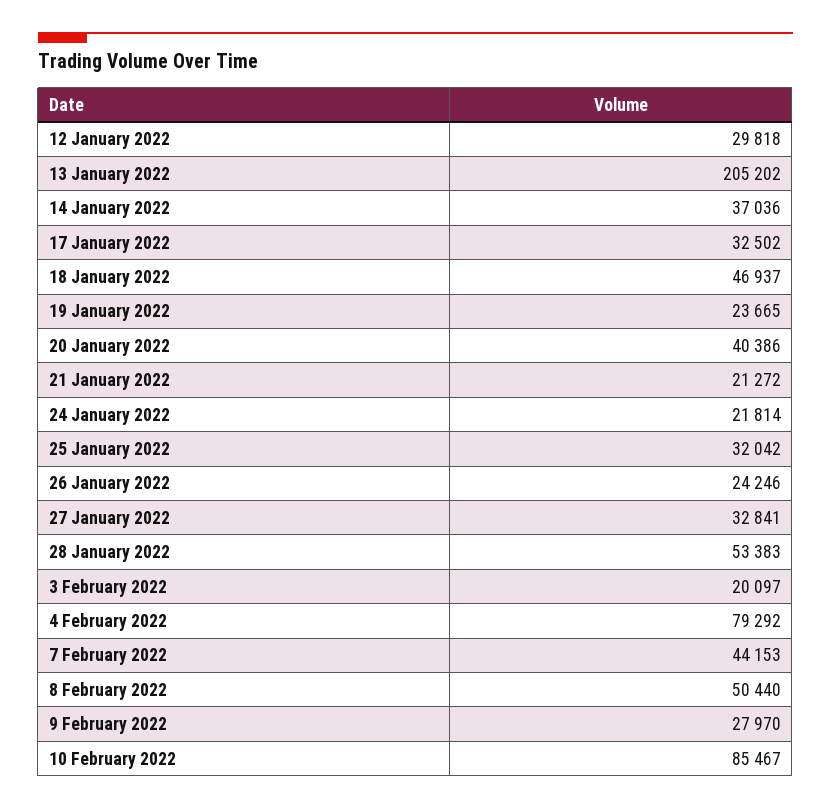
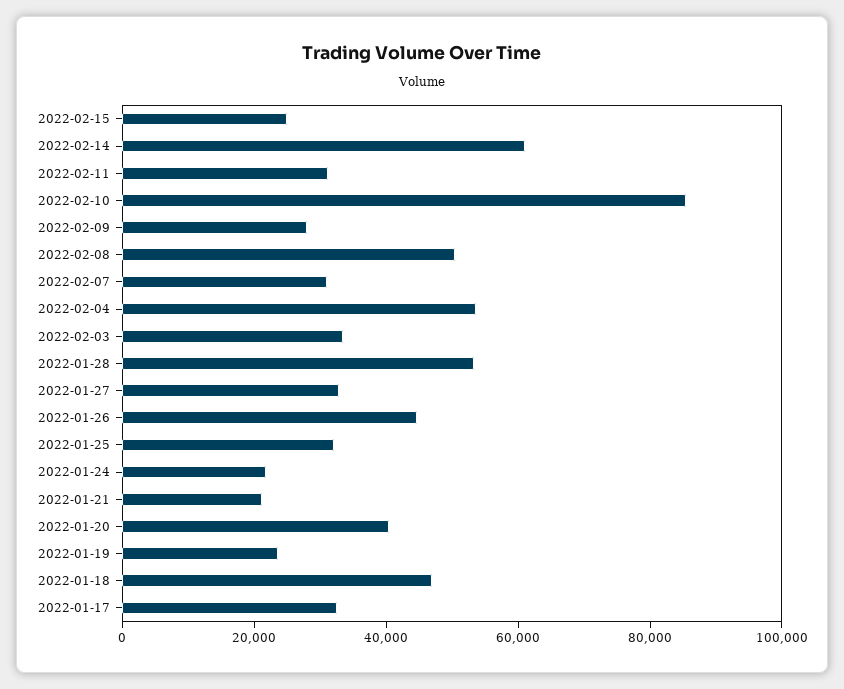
12 January 2022: 29818 -> none
13 January 2022: 205202 -> none
14 January 2022: 37036 -> none
26 January 2022: 24246 -> 45000
3 February 2022: 20097 -> 35000
4 February 2022: 79292 -> 55000
7 February 2022: 44153 -> 30000
2022-02-15: none -> 25000
2022-02-14: none -> 60000
2022-02-11: none -> 30000

